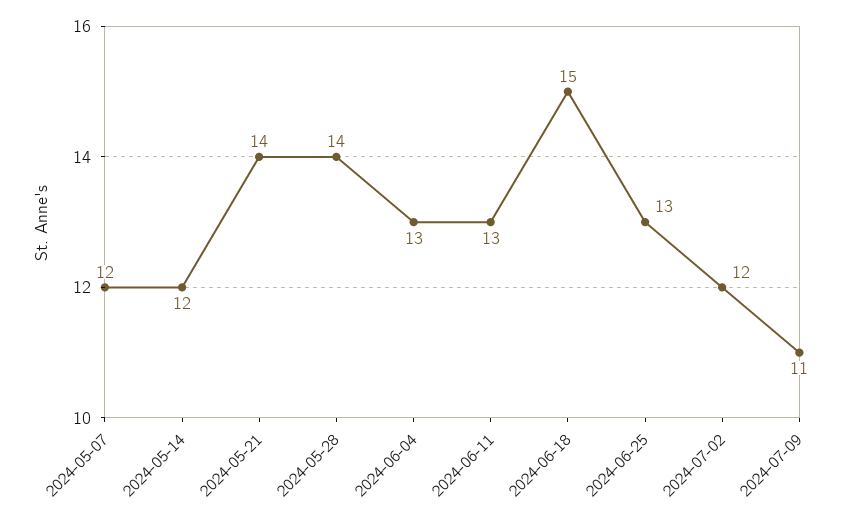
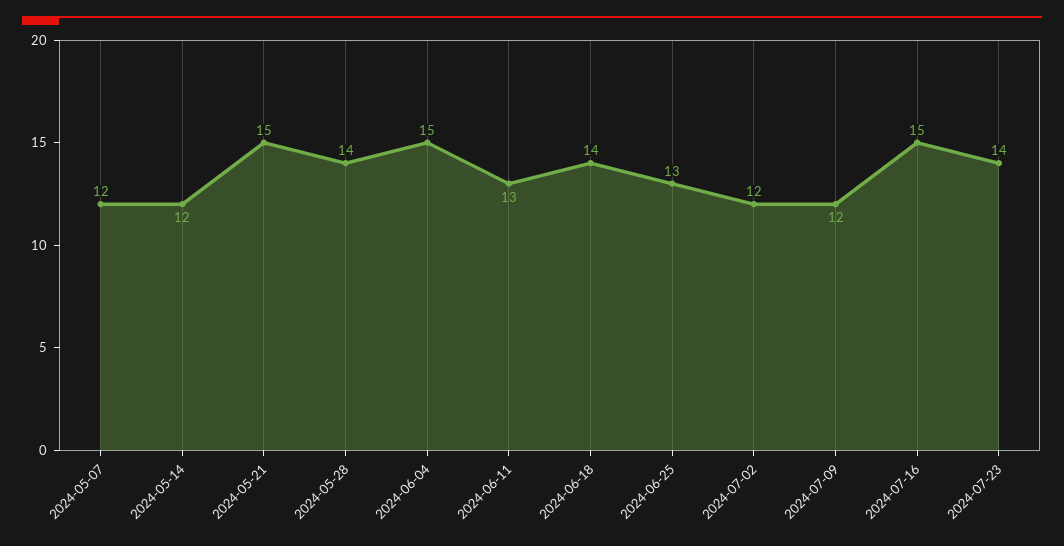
2024-05-21: 14 -> 15
2024-06-04: 13 -> 15
2024-06-18: 15 -> 14
2024-07-09: 11 -> 12
2024-07-16: none -> 15
2024-07-23: none -> 14

